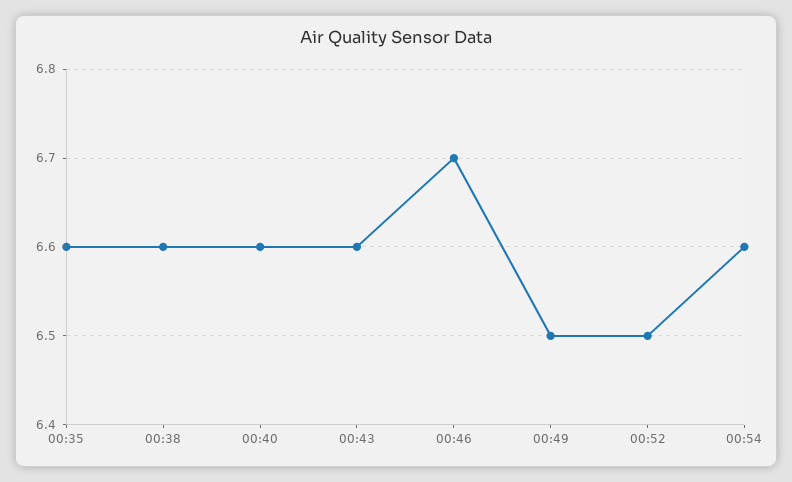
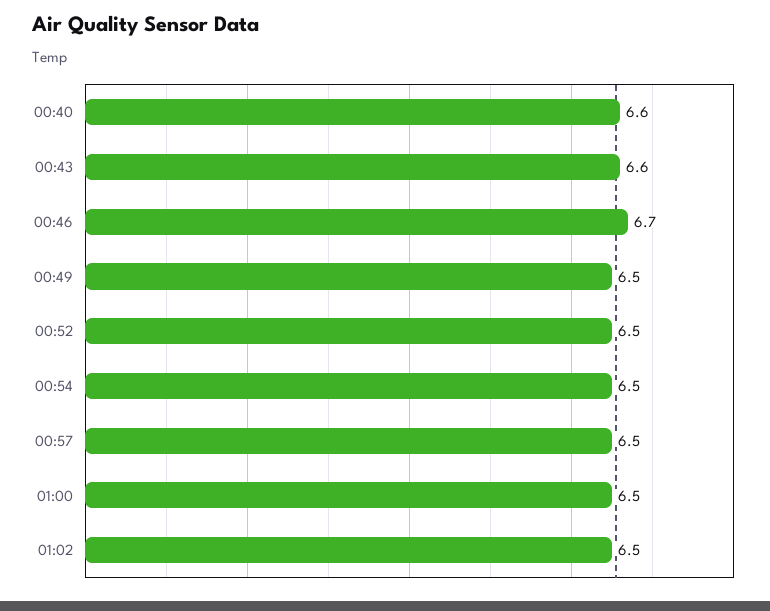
00:35: 6.6 -> none
00:38: 6.6 -> none
00:54: 6.6 -> 6.5
00:57: none -> 6.5
01:00: none -> 6.5
01:02: none -> 6.5

